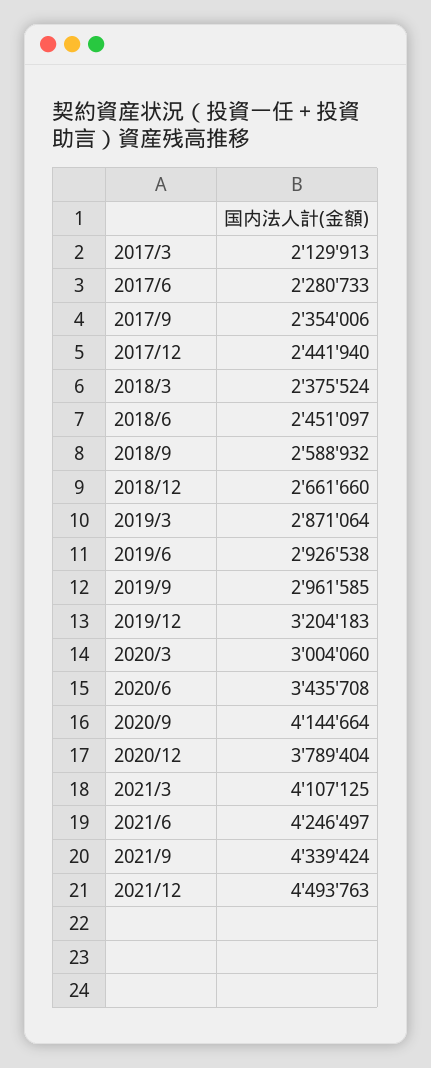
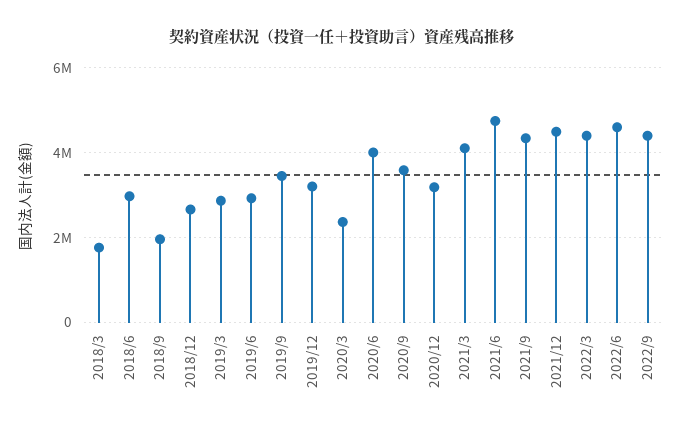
2017/3: 2129913 -> none
2017/6: 2280733 -> none
2017/9: 2354006 -> none
2017/12: 2441940 -> none
2018/3: 2375524 -> 1800000
2018/6: 2451097 -> 3000000
2018/9: 2588932 -> 2000000
2019/9: 2961585 -> 3400000
2020/3: 3004060 -> 2400000
2020/6: 3435708 -> 4000000
2020/9: 4144664 -> 3600000
2020/12: 3789404 -> 3200000
2021/6: 4246497 -> 4800000
2022/3: none -> 4400000
2022/6: none -> 4600000
2022/9: none -> 4400000

